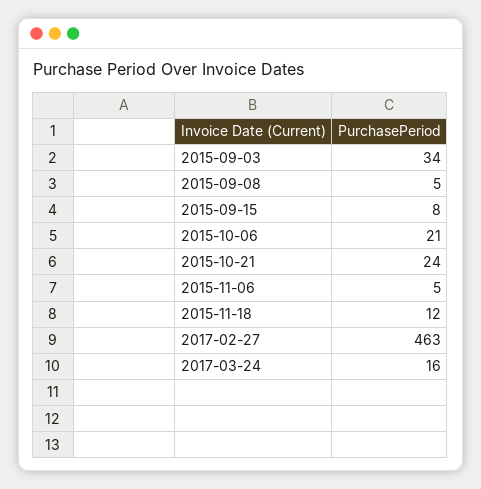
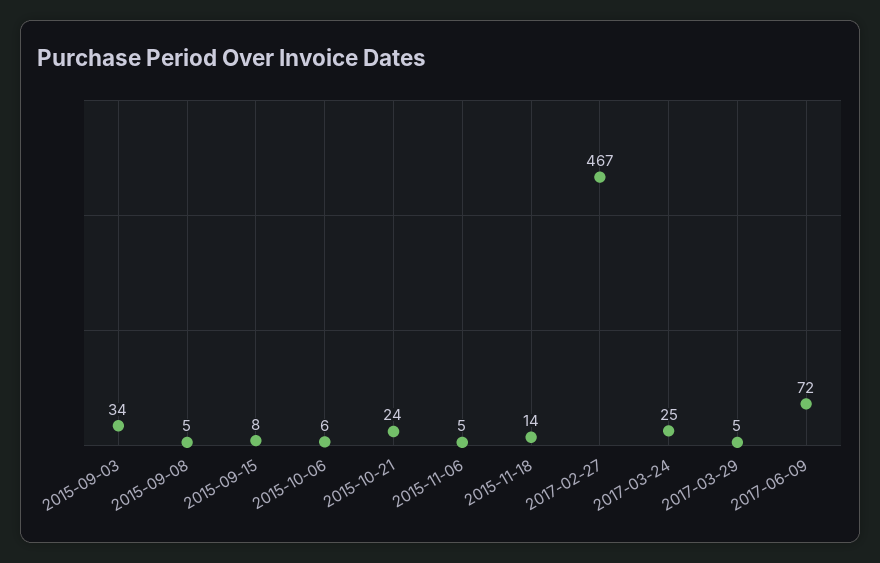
2015-10-06: 21 -> 6
2015-11-18: 12 -> 14
2017-02-27: 463 -> 467
2017-03-24: 16 -> 25
2017-03-29: none -> 5
2017-06-09: none -> 72

